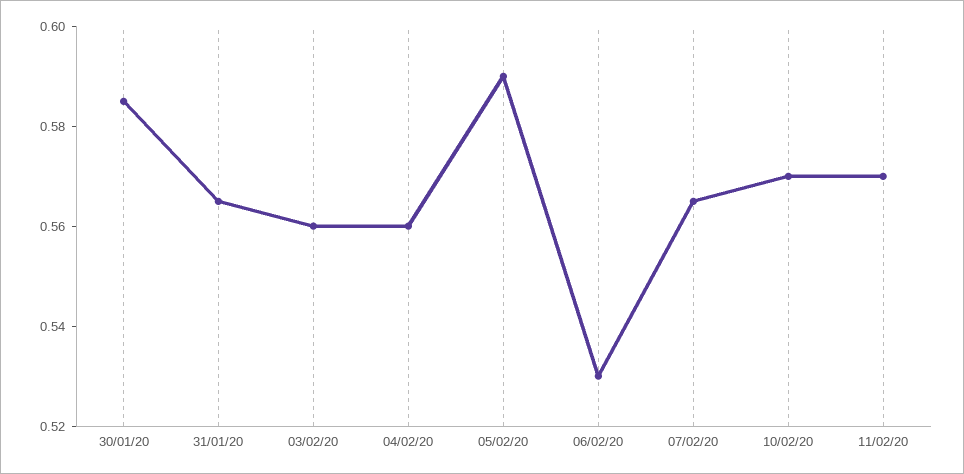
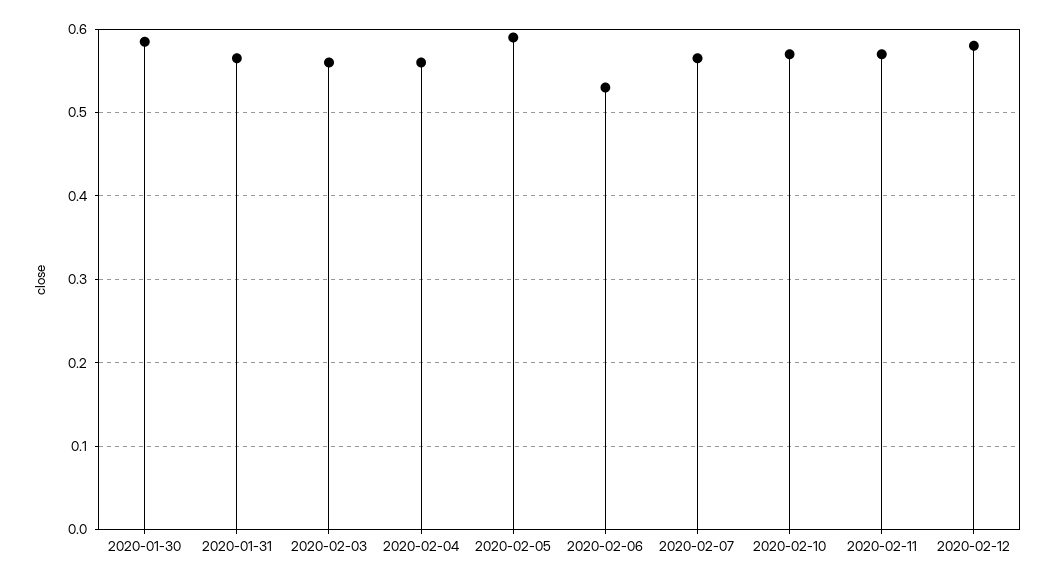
2020-02-12: none -> 0.58

